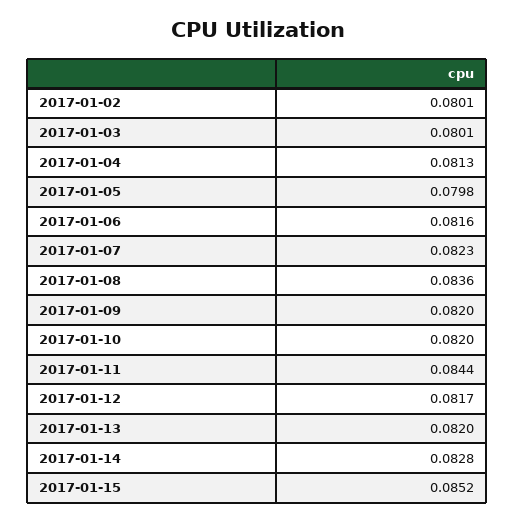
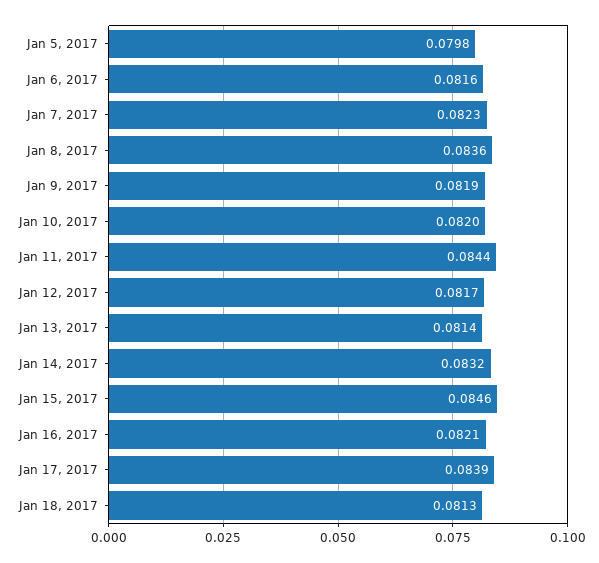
2017-01-02: 0.0801 -> none
2017-01-03: 0.0801 -> none
2017-01-04: 0.0813 -> none
2017-01-09: 0.082 -> 0.0819
2017-01-13: 0.082 -> 0.0814
2017-01-14: 0.0828 -> 0.0832
2017-01-15: 0.0852 -> 0.0846
Jan 16, 2017: none -> 0.0821
Jan 17, 2017: none -> 0.0839
Jan 18, 2017: none -> 0.0813

